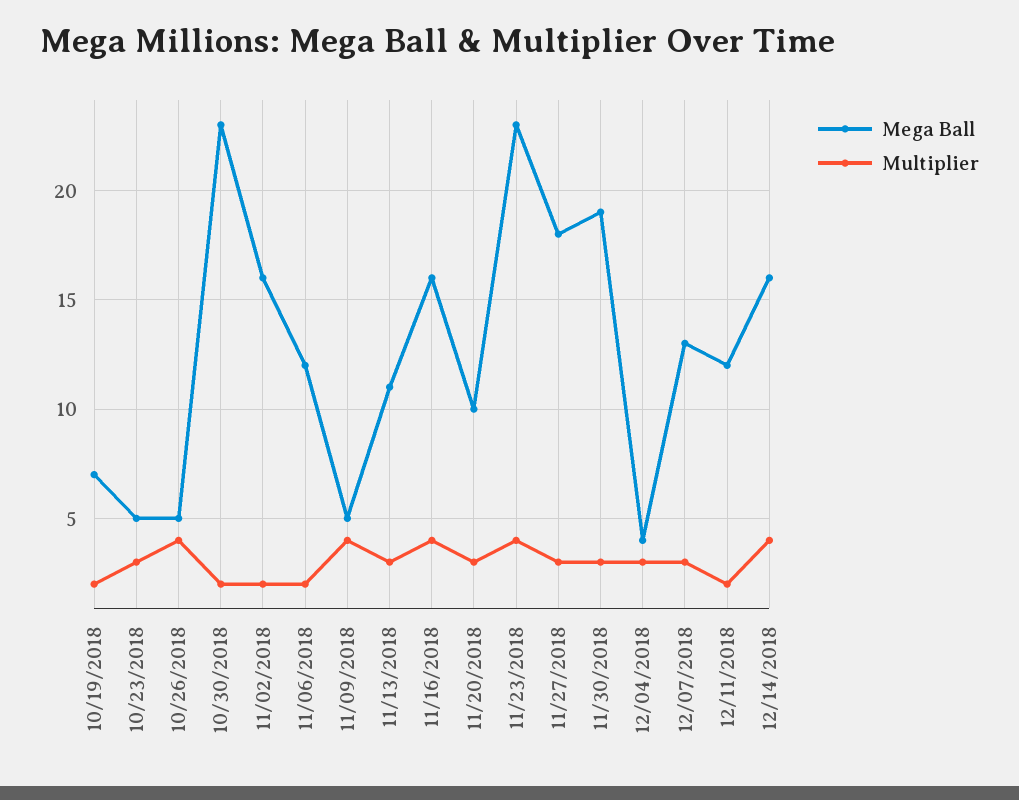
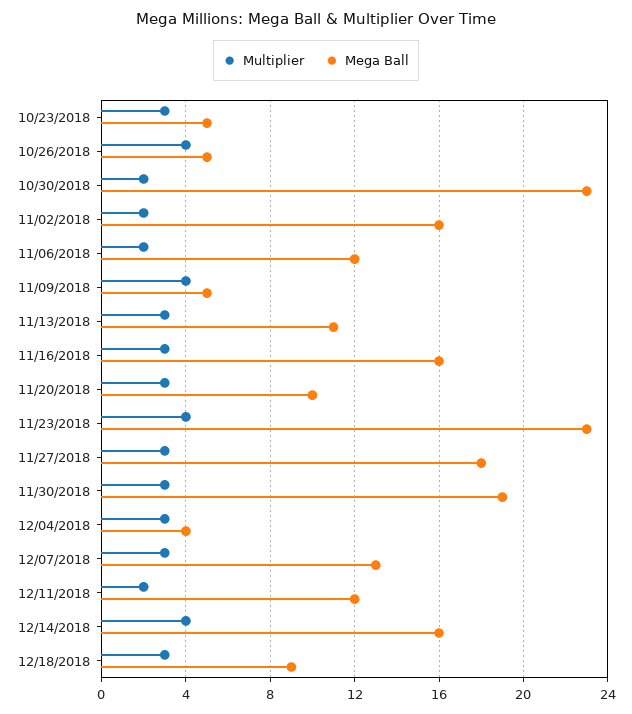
Mega Ball, 10/19/2018: 7 -> none
Multiplier, 10/19/2018: 2 -> none
Multiplier, 11/16/2018: 4 -> 3
Multiplier, 12/18/2018: none -> 3
Mega Ball, 12/18/2018: none -> 9

